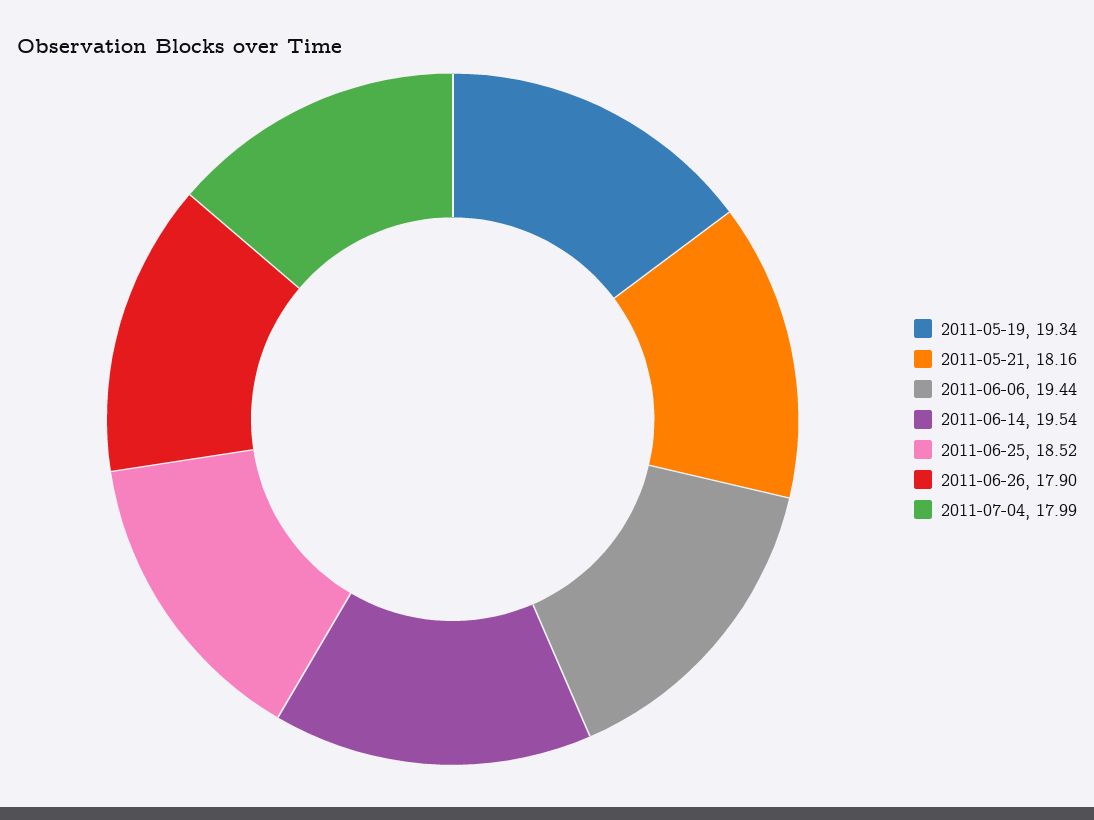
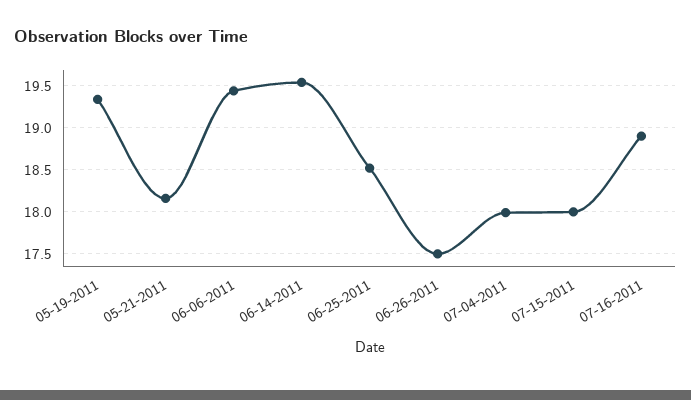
2011-06-26: 17.9 -> 17.5
07-15-2011: none -> 18
07-16-2011: none -> 18.9

